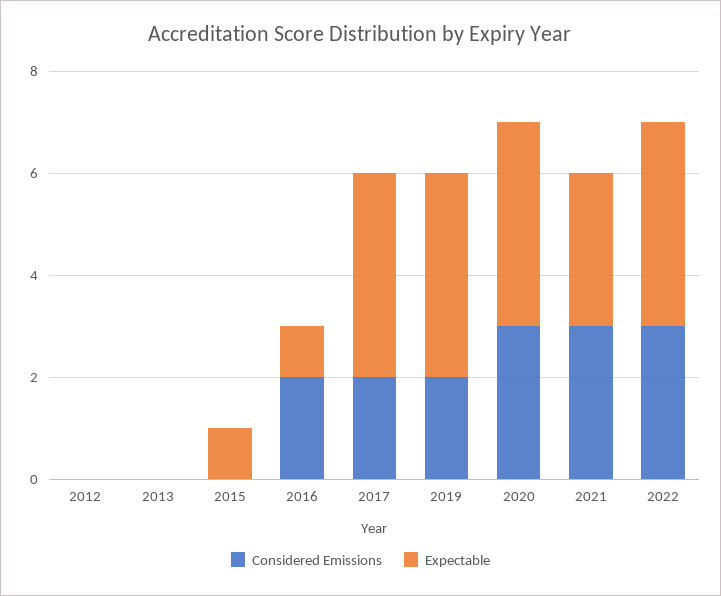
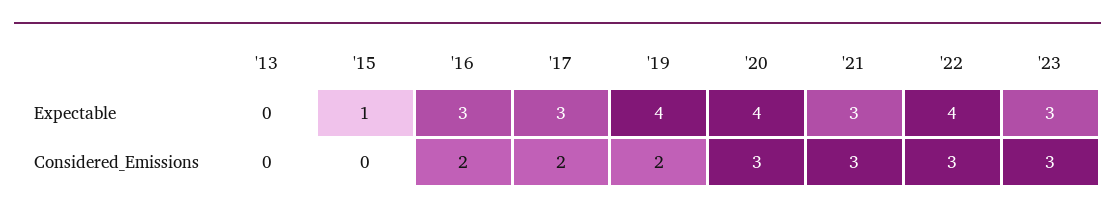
Considered Emissions, 2012: 0 -> none
Expectable, 2012: 0 -> none
Expectable, 2016: 1 -> 3
Expectable, 2017: 4 -> 3
Expectable, '23: none -> 3
Considered Emissions, '23: none -> 3

